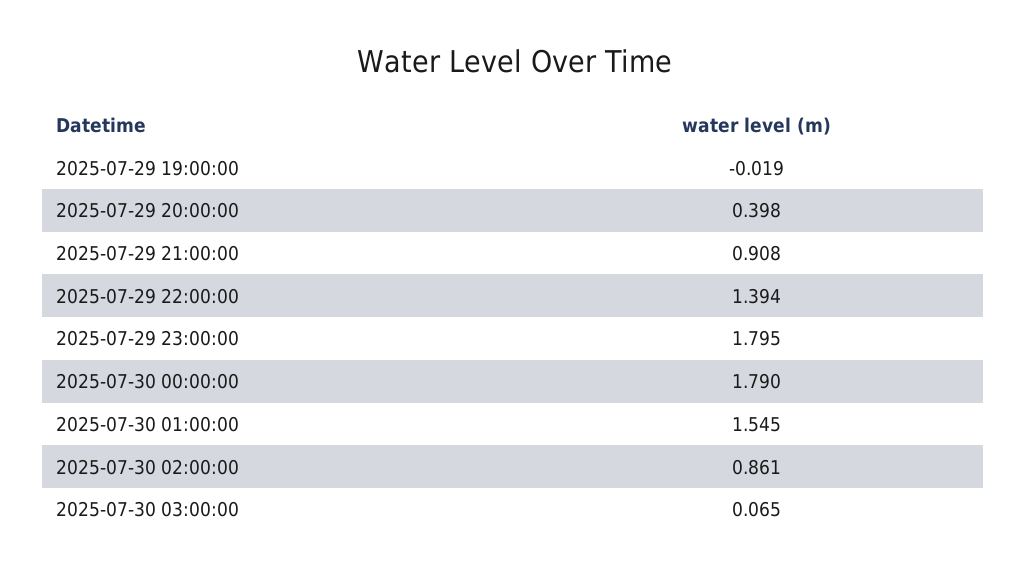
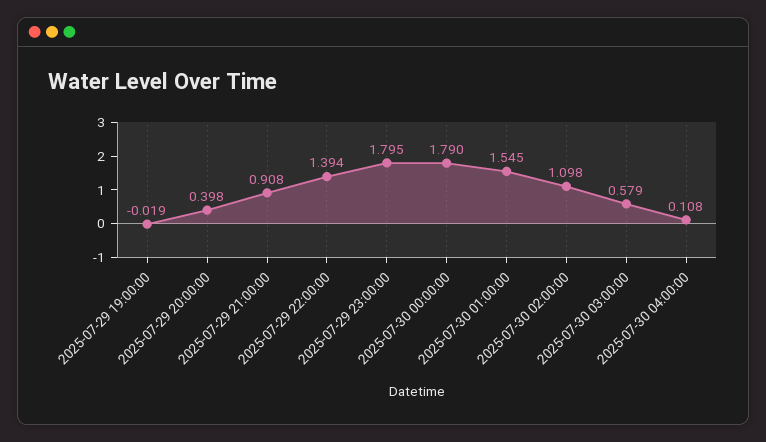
2025-07-30 02:00:00: 0.861 -> 1.098
2025-07-30 03:00:00: 0.065 -> 0.579
2025-07-30 04:00:00: none -> 0.108

